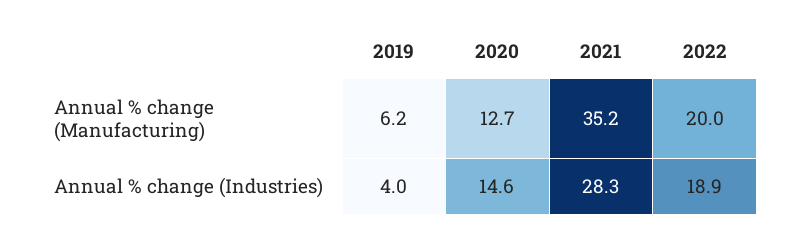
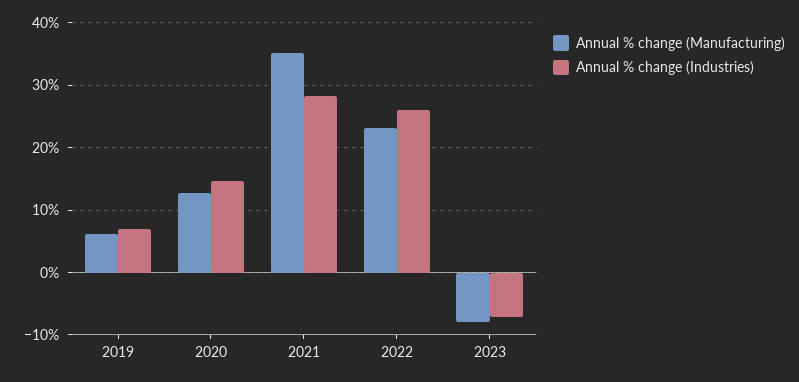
Annual % change (Manufacturing), 2022: 20 -> 23
Annual % change (Industries), 2019: 4 -> 7
Annual % change (Industries), 2022: 18.9 -> 26
Annual % change (Manufacturing), 2023: none -> -8
Annual % change (Industries), 2023: none -> -7

